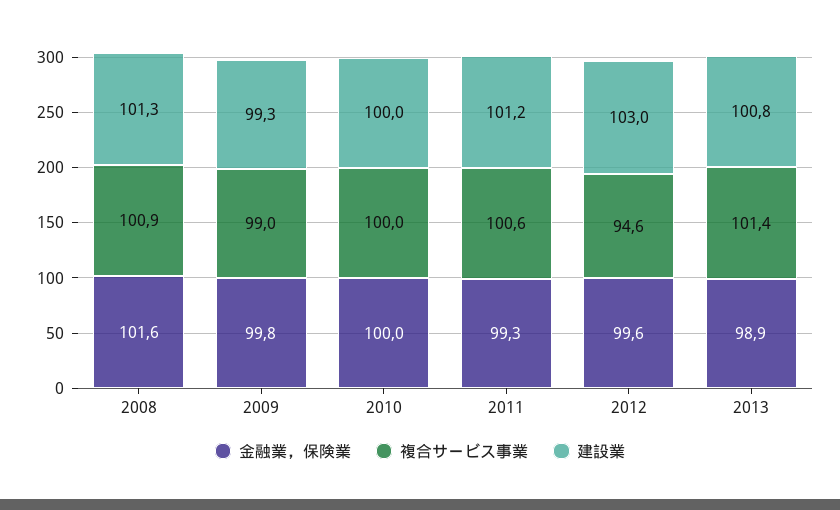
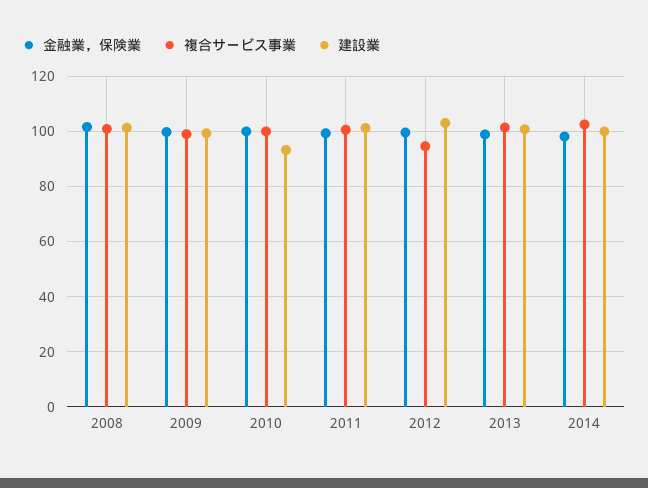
建設業, 2010: 100 -> 92.5
金融業，保険業, 2014: none -> 97.5
複合サービス事業, 2014: none -> 102.5
建設業, 2014: none -> 100

